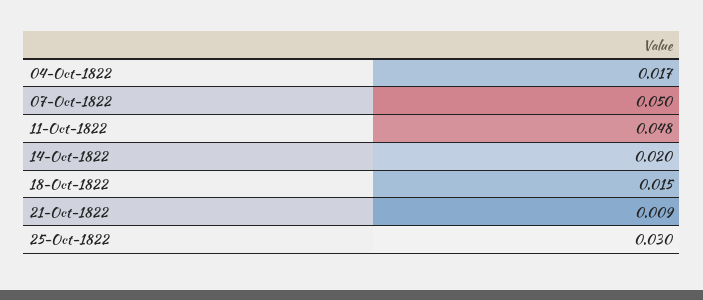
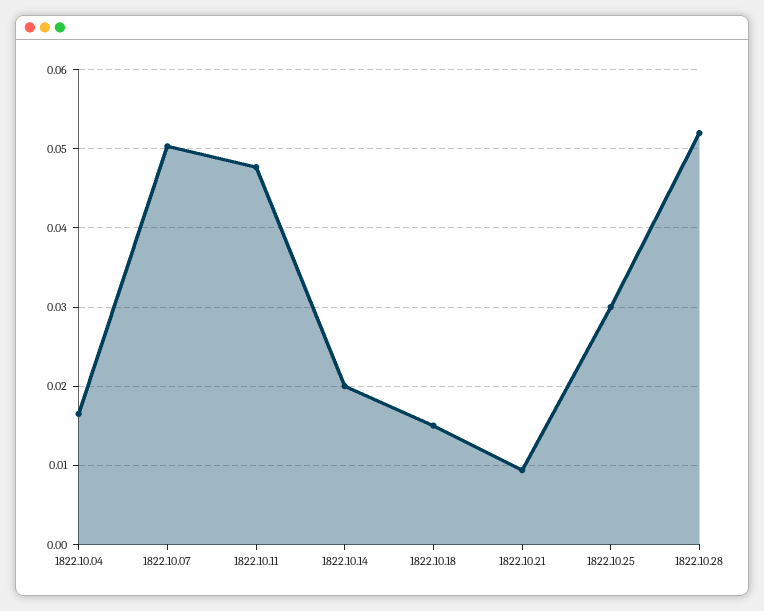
1822.10.28: none -> 0.052

